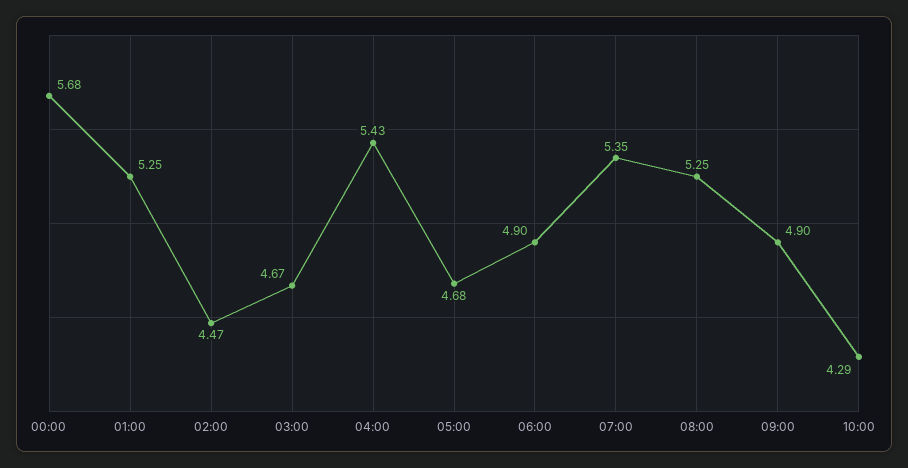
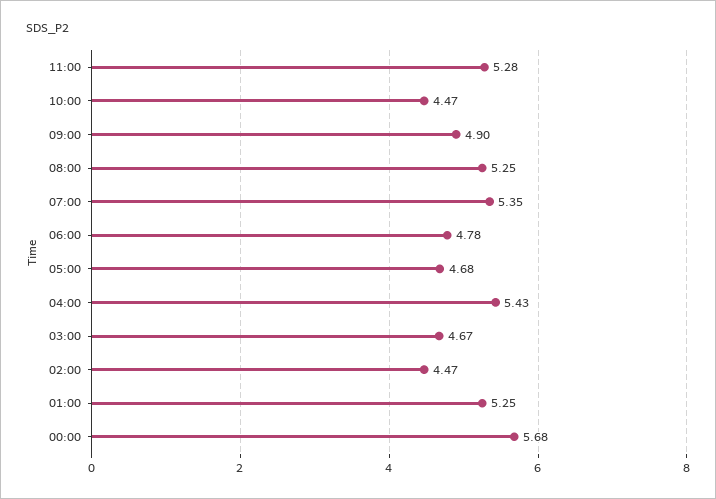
06:00: 4.9 -> 4.78
10:00: 4.29 -> 4.47
11:00: none -> 5.28

